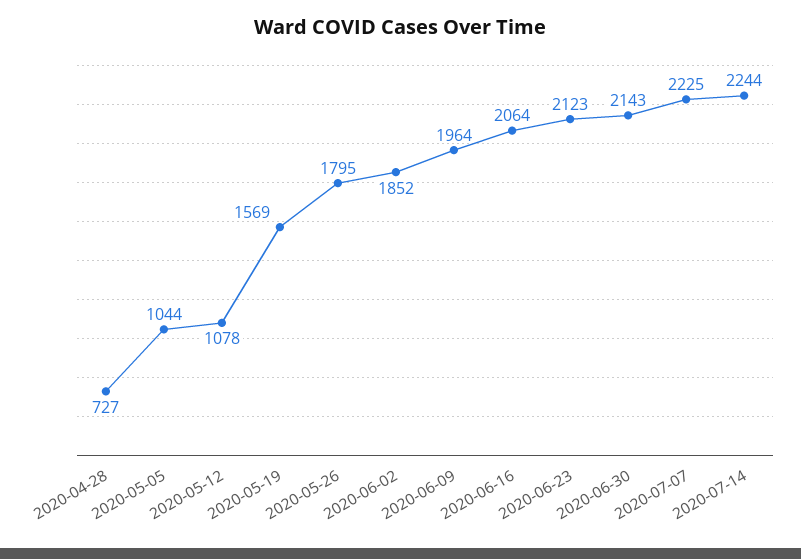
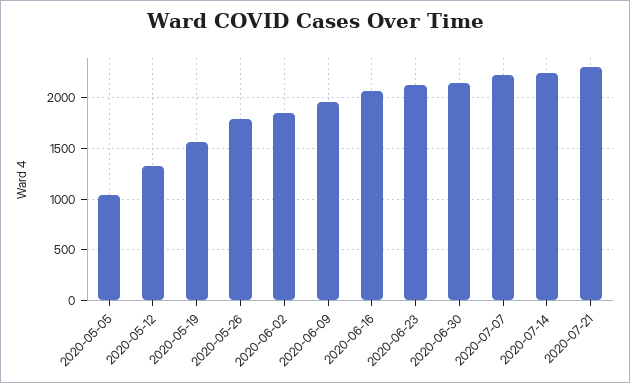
2020-04-28: 727 -> none
2020-05-12: 1078 -> 1300
2020-07-21: none -> 2300

